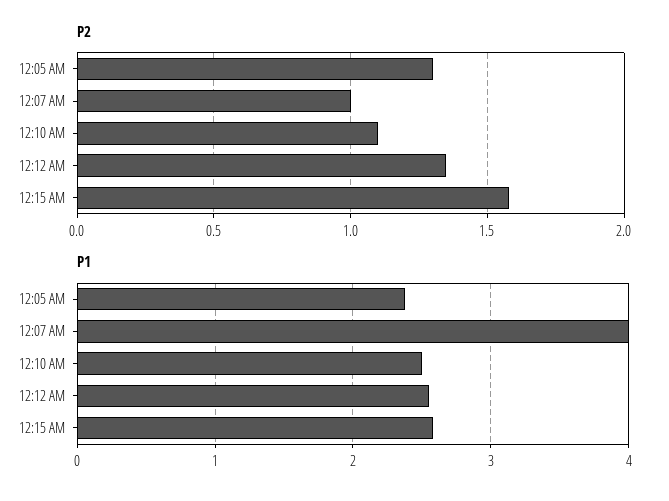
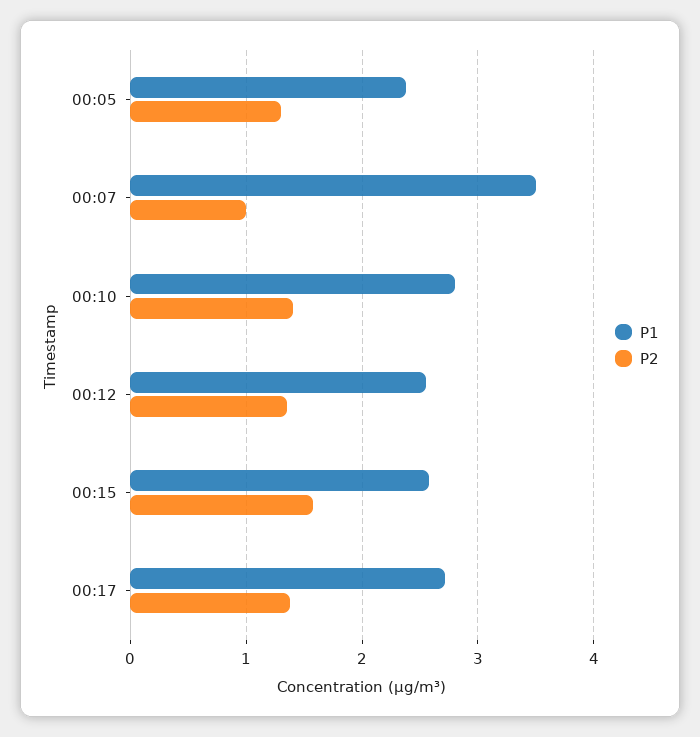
P2, 12:10 AM: 1.1 -> 1.4
P1, 12:07 AM: 4 -> 3.5
P1, 12:10 AM: 2.5 -> 2.8
P1, 00:17: none -> 2.7
P2, 00:17: none -> 1.4

